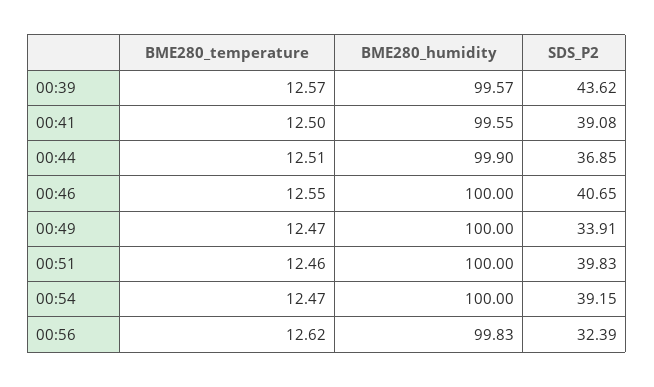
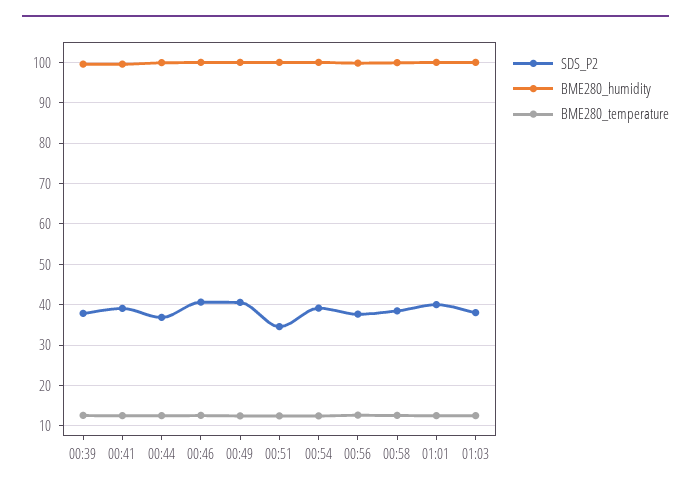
SDS_P2, 00:39: 43.62 -> 38
SDS_P2, 00:49: 33.91 -> 40
SDS_P2, 00:51: 39.83 -> 34
SDS_P2, 00:56: 32.39 -> 38
SDS_P2, 00:58: none -> 38
BME280_humidity, 00:58: none -> 100
BME280_temperature, 00:58: none -> 12
SDS_P2, 01:01: none -> 40
BME280_humidity, 01:01: none -> 100
BME280_temperature, 01:01: none -> 12
SDS_P2, 01:03: none -> 38
BME280_humidity, 01:03: none -> 100
BME280_temperature, 01:03: none -> 12

